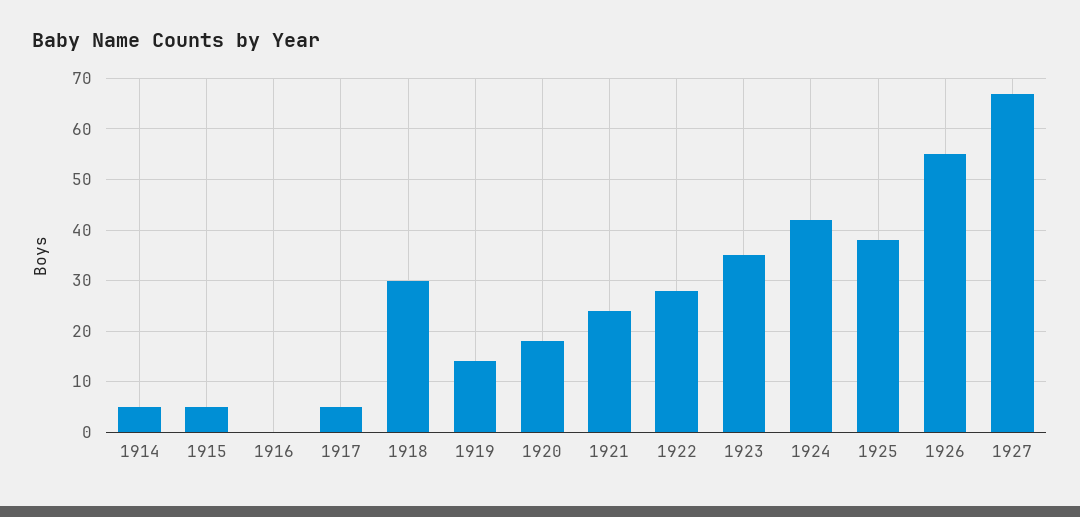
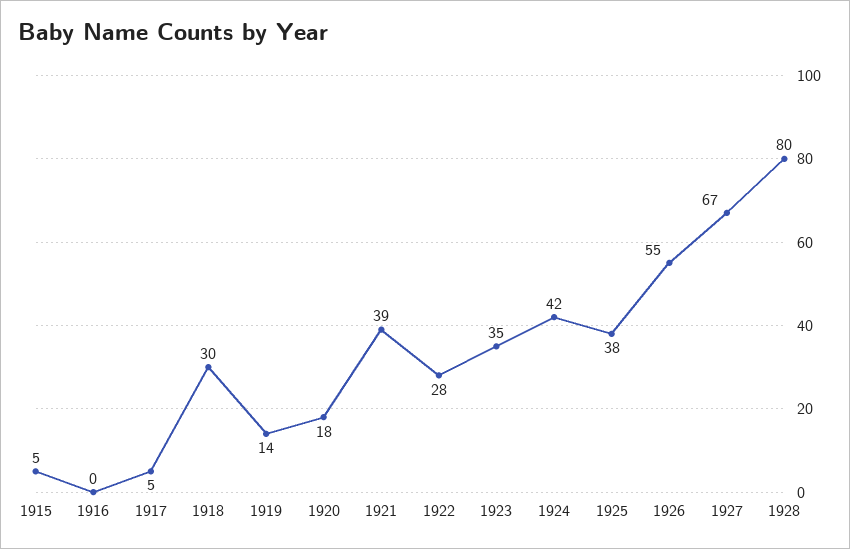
1914: 5 -> none
1921: 25 -> 39
1928: none -> 80

